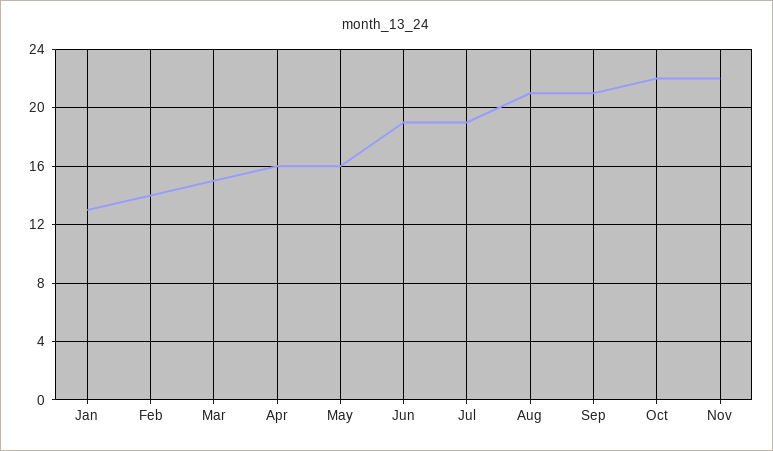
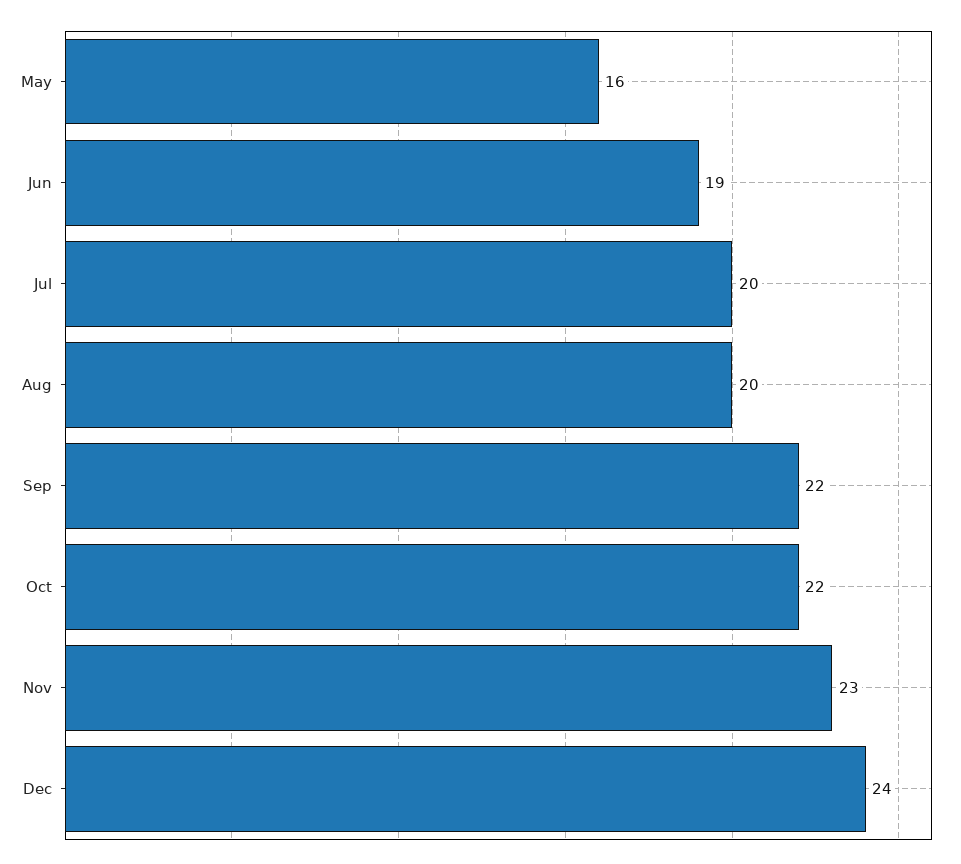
Jan: 13 -> none
Feb: 14 -> none
Mar: 15 -> none
Apr: 16 -> none
Jul: 19 -> 20
Aug: 21 -> 20
Sep: 21 -> 22
Nov: 22 -> 23
Dec: none -> 24

